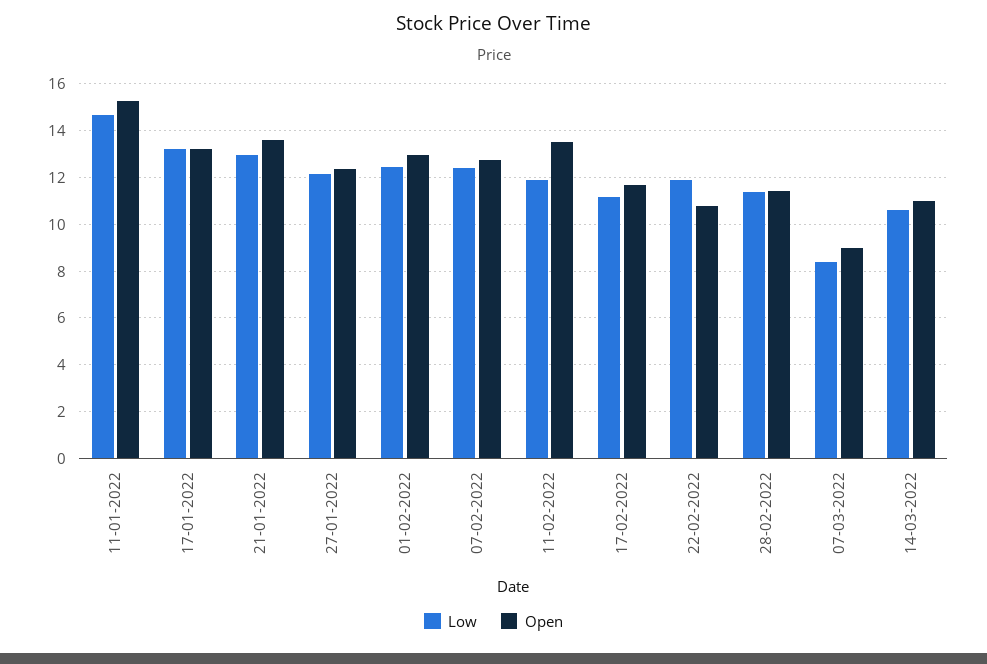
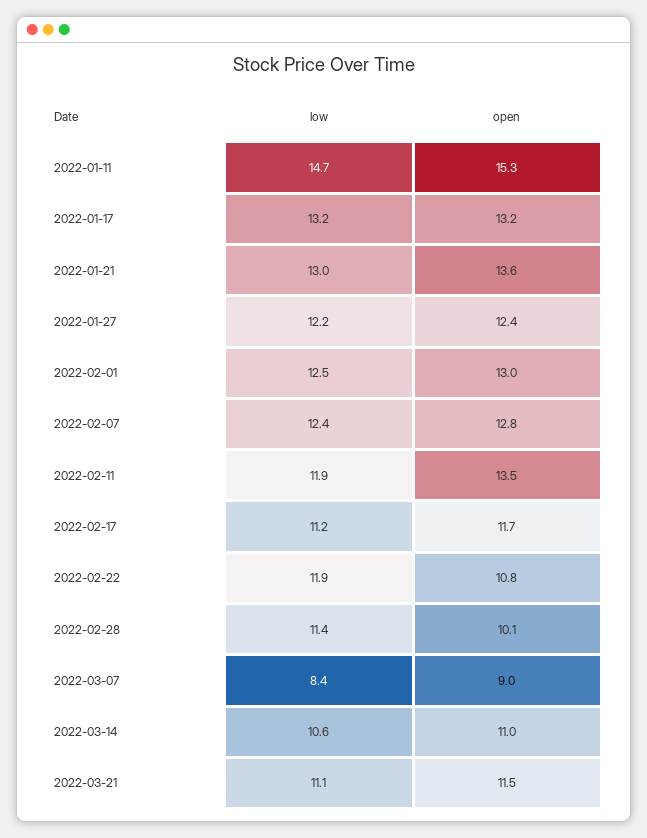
Open, 28-02-2022: 11.5 -> 10.1
Low, 2022-03-21: none -> 11.1
Open, 2022-03-21: none -> 11.5

